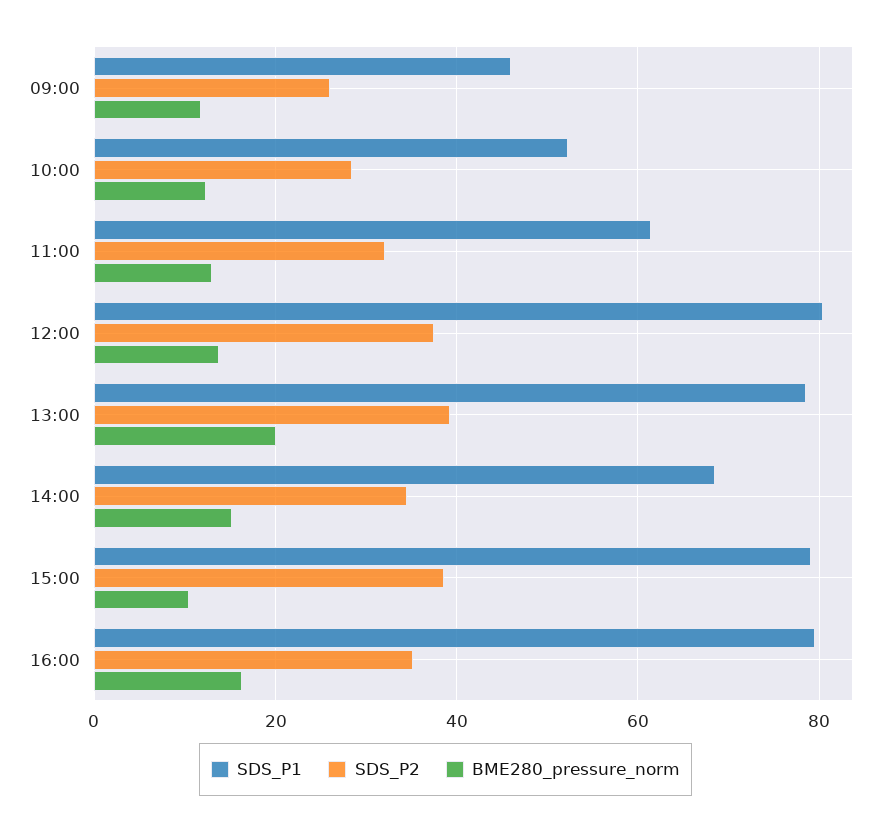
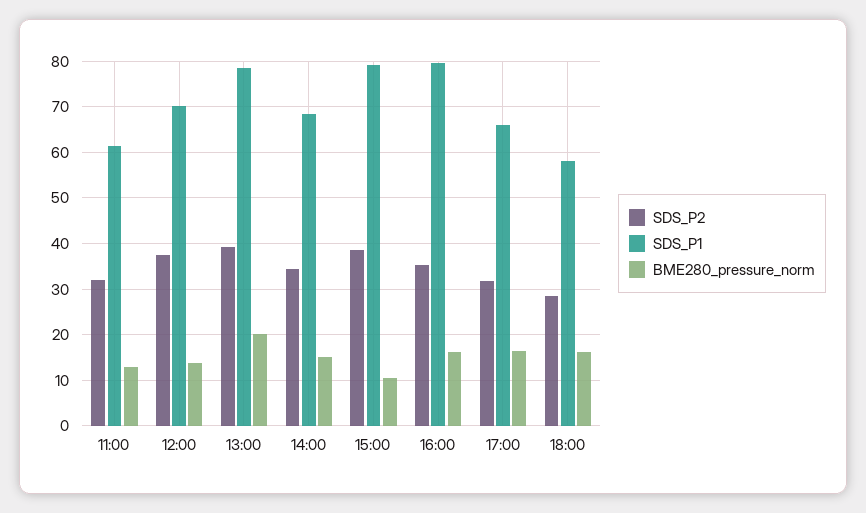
SDS_P1, 09:00: 46 -> none
SDS_P2, 09:00: 26 -> none
BME280_pressure_norm, 09:00: 12 -> none
SDS_P1, 10:00: 52 -> none
SDS_P2, 10:00: 28 -> none
BME280_pressure_norm, 10:00: 12 -> none
SDS_P1, 12:00: 80 -> 70
SDS_P2, 17:00: none -> 32
SDS_P1, 17:00: none -> 66
BME280_pressure_norm, 17:00: none -> 16
SDS_P2, 18:00: none -> 28
SDS_P1, 18:00: none -> 58
BME280_pressure_norm, 18:00: none -> 16

